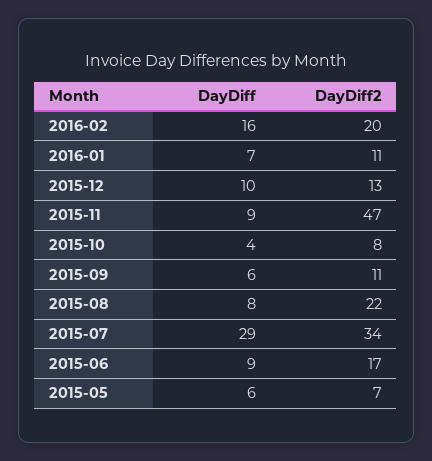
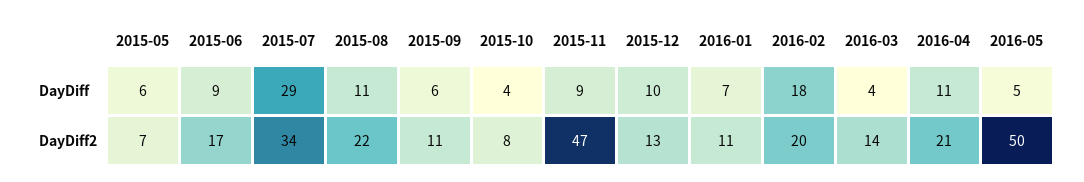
DayDiff, 2016-02: 16 -> 18
DayDiff, 2015-08: 8 -> 11
DayDiff, 2016-03: none -> 4
DayDiff, 2016-04: none -> 11
DayDiff, 2016-05: none -> 5
DayDiff2, 2016-03: none -> 14
DayDiff2, 2016-04: none -> 21
DayDiff2, 2016-05: none -> 50

